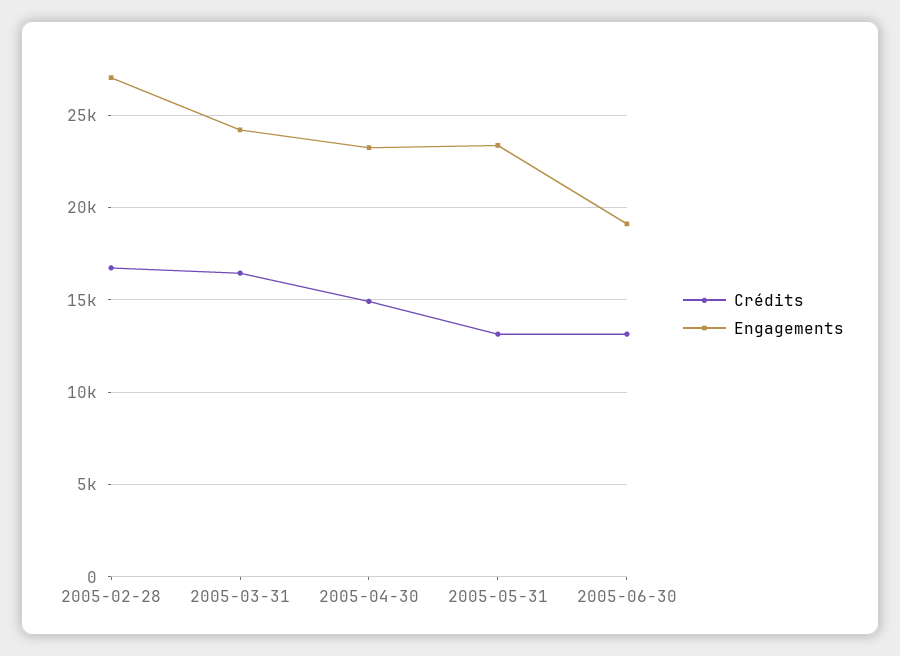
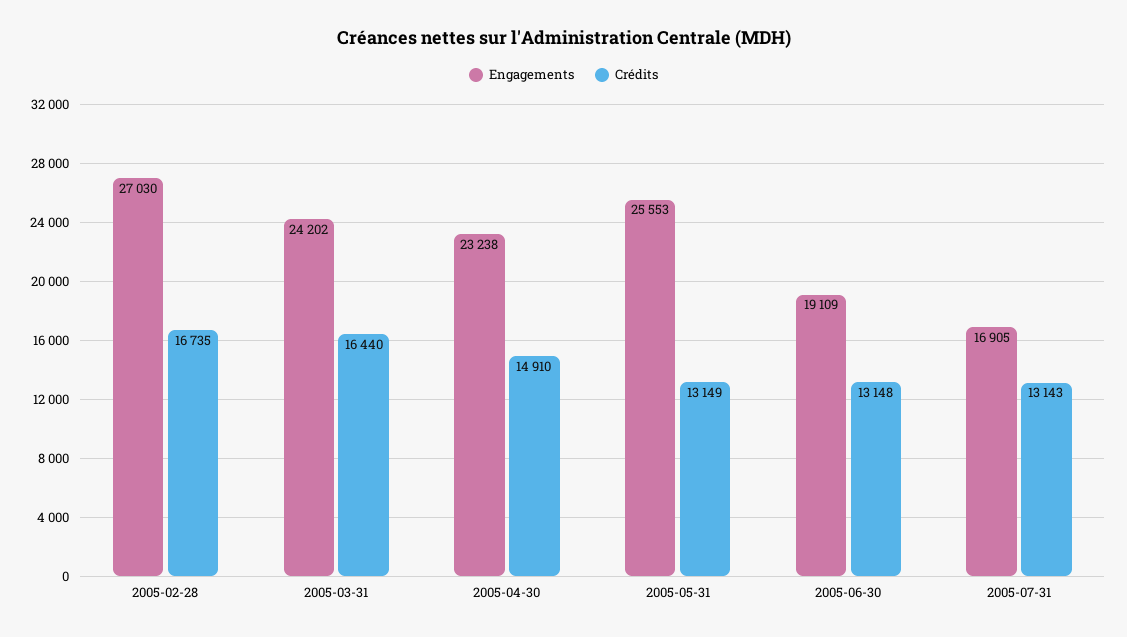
Engagements, 2005-05-31: 23500 -> 25553
Engagements, 2005-07-31: none -> 16905
Crédits, 2005-07-31: none -> 13143

